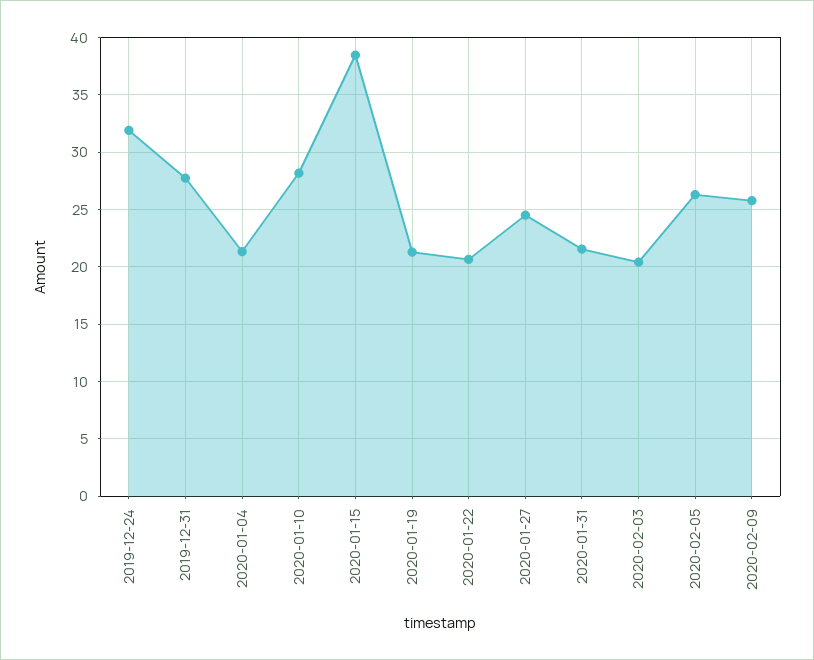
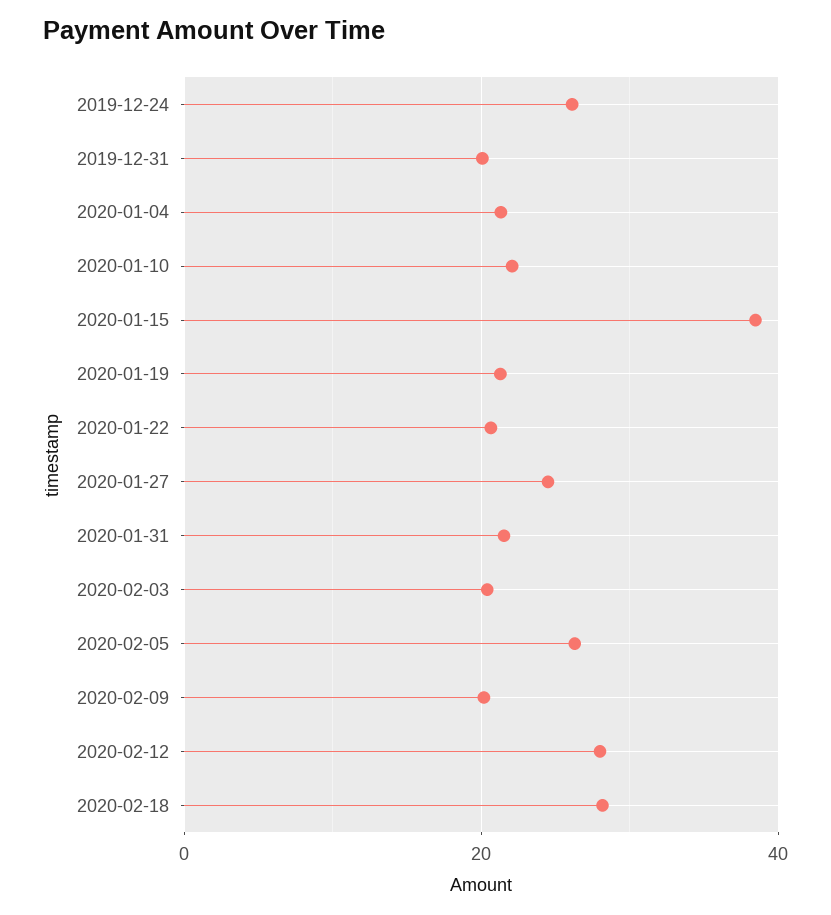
2019-12-24: 32 -> 26
2019-12-31: 28 -> 20
2020-01-10: 28 -> 22
2020-02-09: 26 -> 20
2020-02-12: none -> 28
2020-02-18: none -> 28

